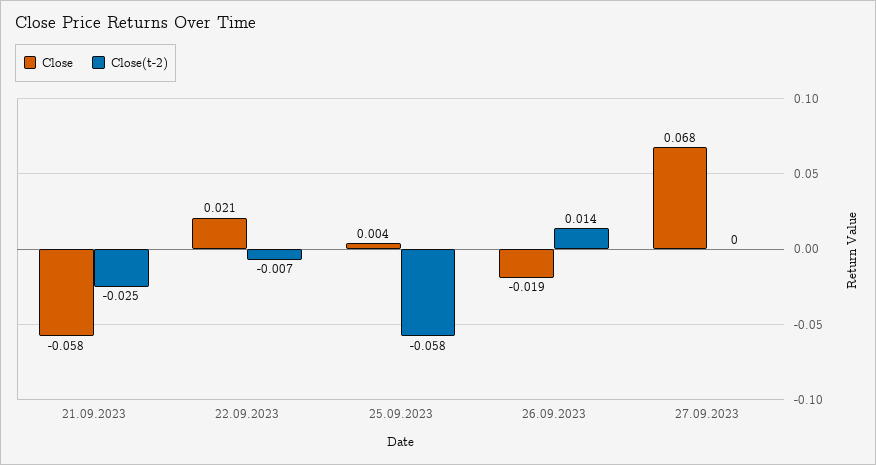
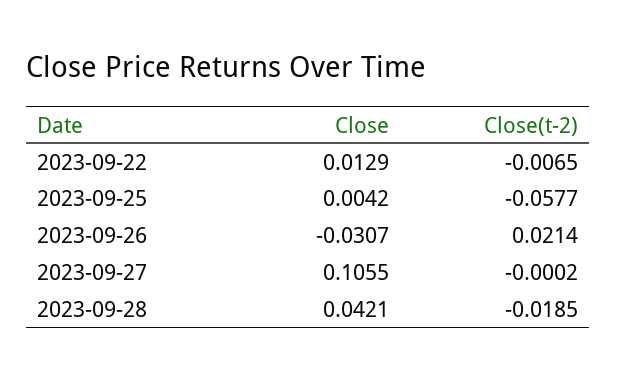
Close, 21.09.2023: -0.058 -> none
Close(t-2), 21.09.2023: -0.025 -> none
Close, 22.09.2023: 0.021 -> 0.0129
Close, 26.09.2023: -0.019 -> -0.0307
Close(t-2), 26.09.2023: 0.014 -> 0.0214
Close, 27.09.2023: 0.068 -> 0.1055
Close, 2023-09-28: none -> 0.0421
Close(t-2), 2023-09-28: none -> -0.0185

